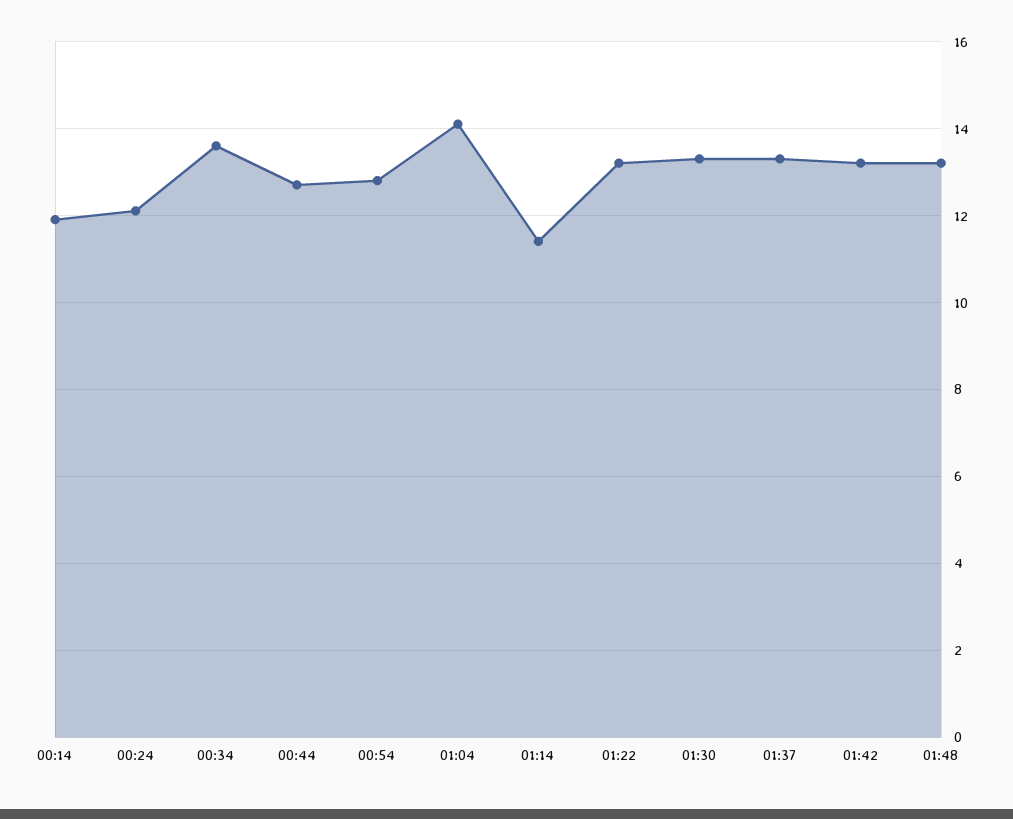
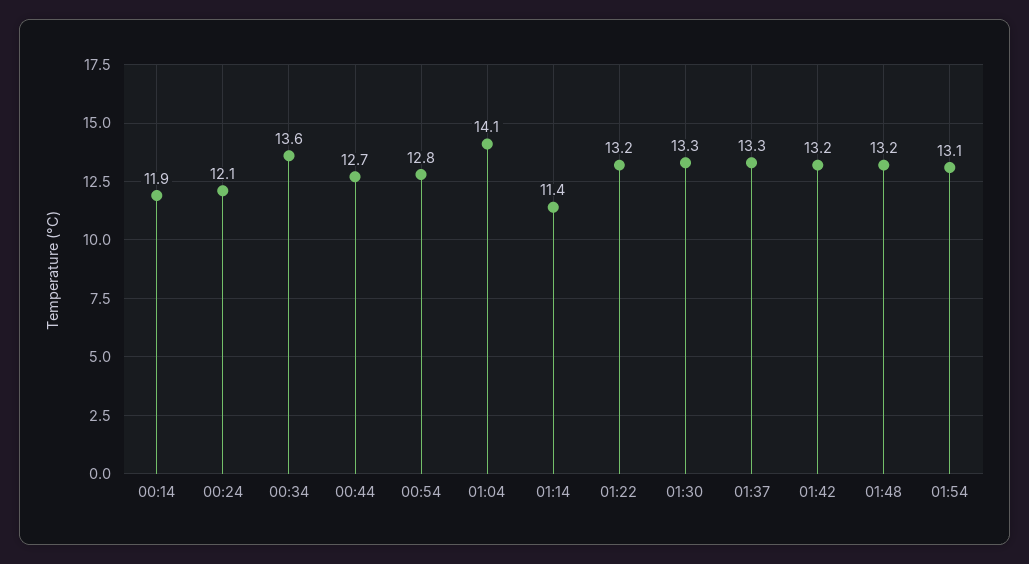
01:54: none -> 13.1

